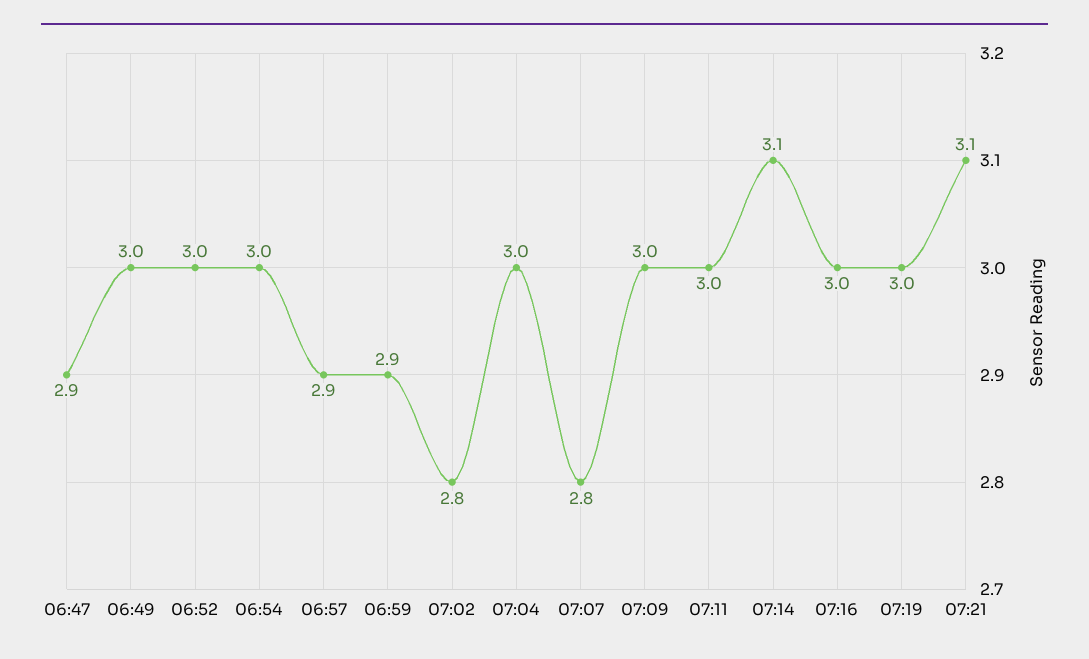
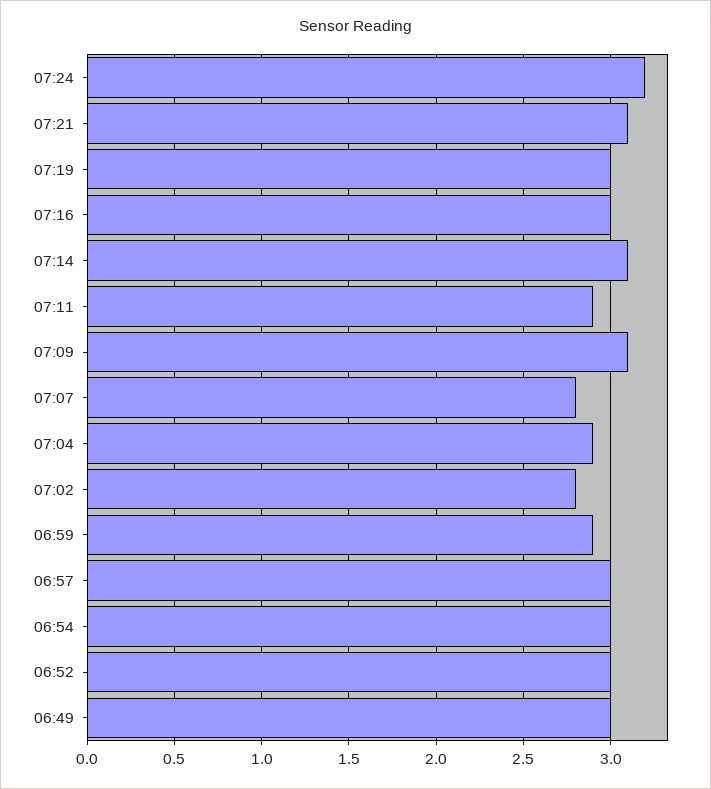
06:47: 2.9 -> none
06:57: 2.9 -> 3
07:04: 3 -> 2.9
07:09: 3 -> 3.1
07:11: 3 -> 2.9
07:24: none -> 3.2

